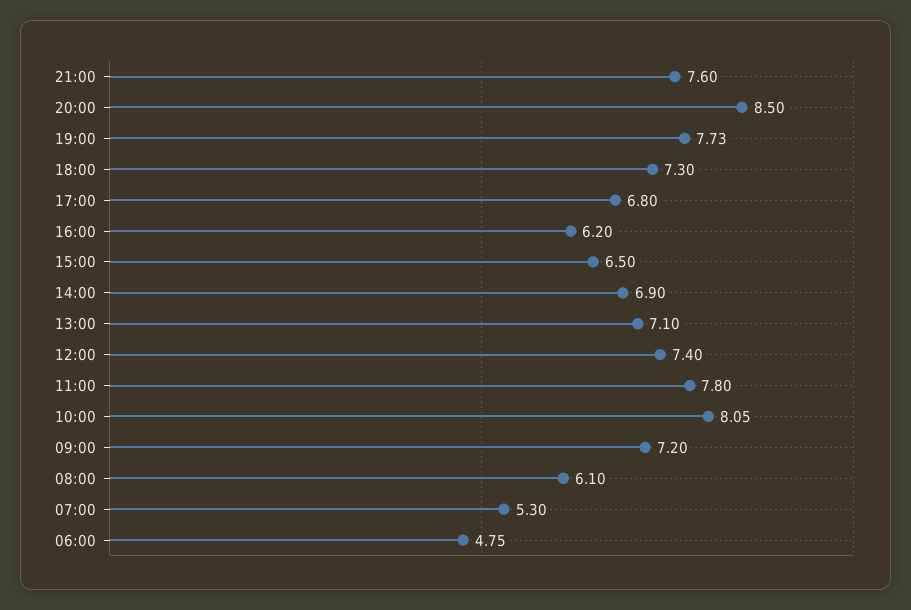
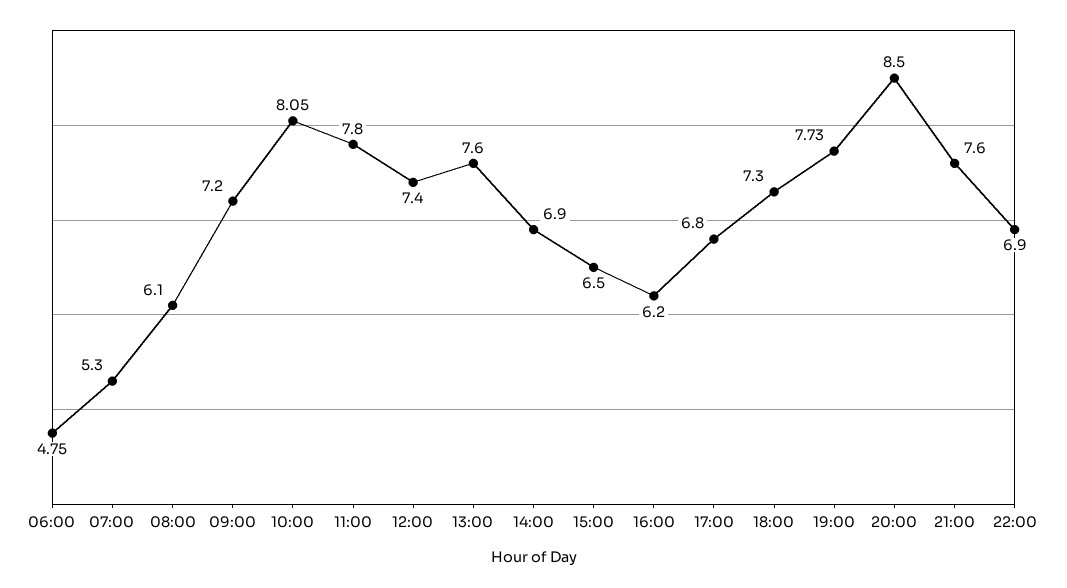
13:00: 7.1 -> 7.6
22:00: none -> 6.9

